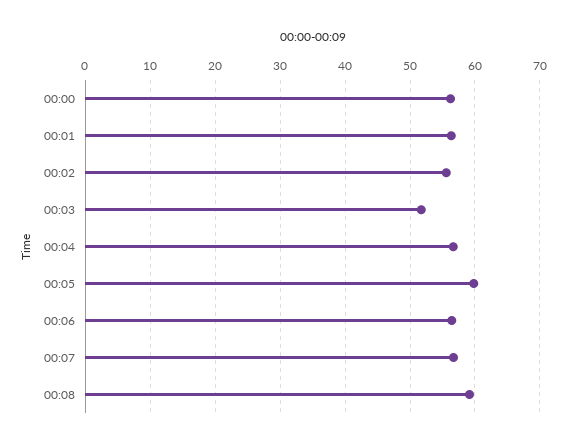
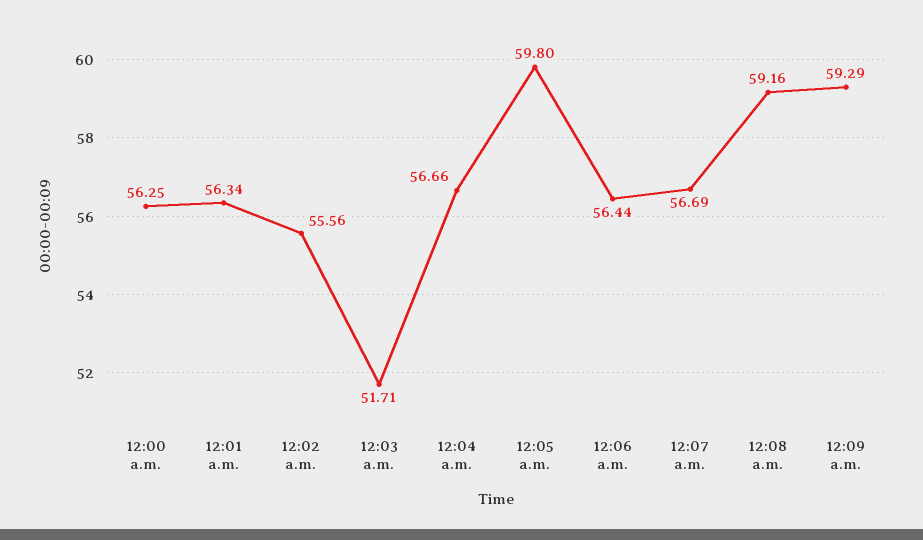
12:09 a.m.: none -> 59.29

